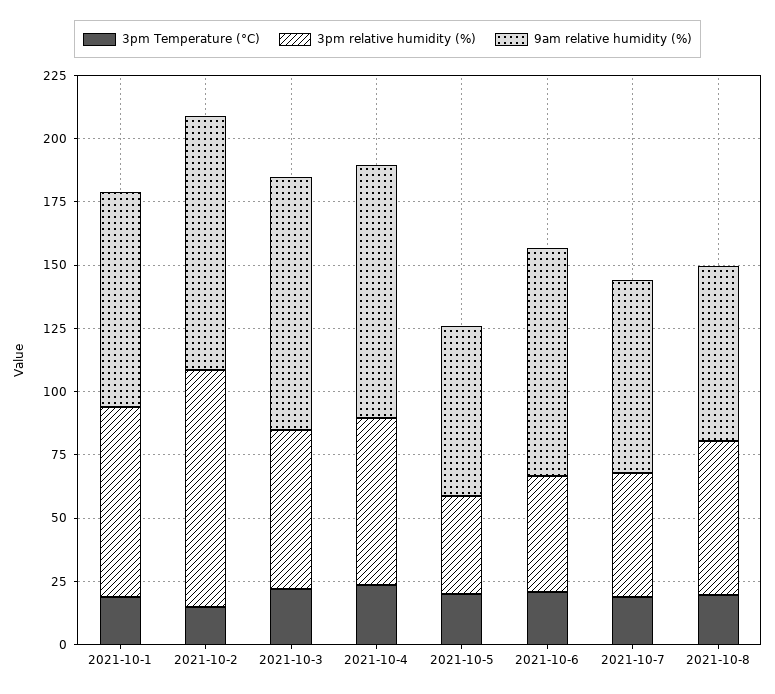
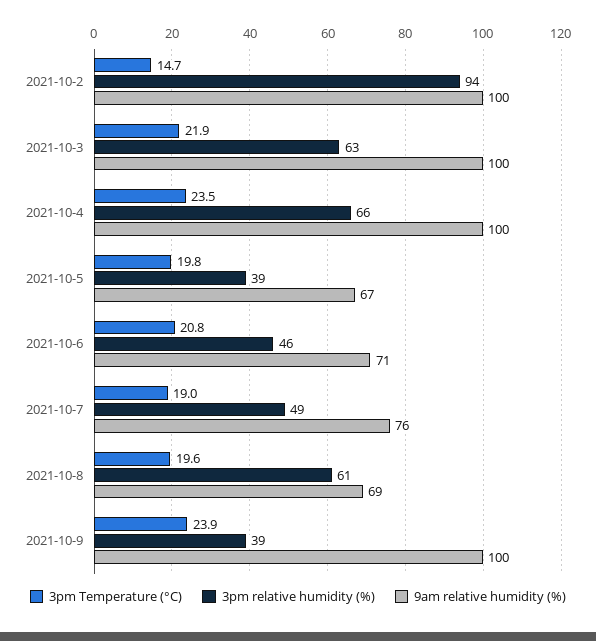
3pm Temperature (°C), 2021-10-1: 20 -> none
3pm relative humidity (%), 2021-10-1: 75 -> none
9am relative humidity (%), 2021-10-1: 85 -> none
9am relative humidity (%), 2021-10-6: 90 -> 71
3pm Temperature (°C), 2021-10-9: none -> 23.9
3pm relative humidity (%), 2021-10-9: none -> 39
9am relative humidity (%), 2021-10-9: none -> 100

